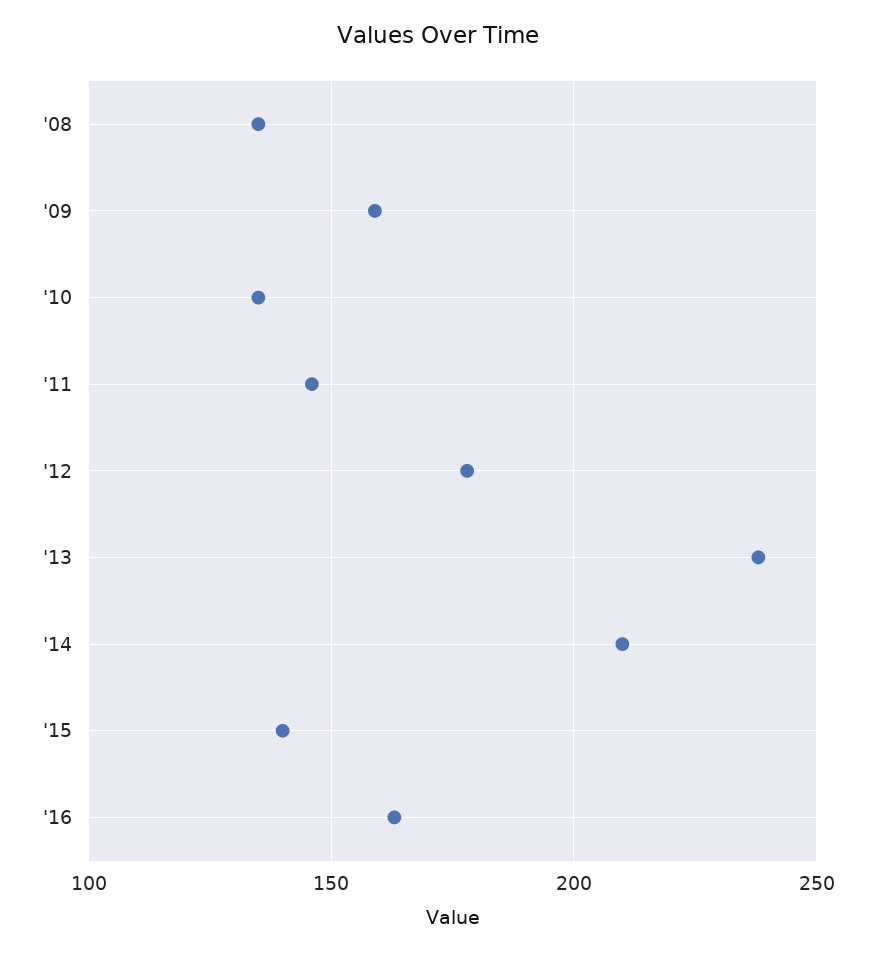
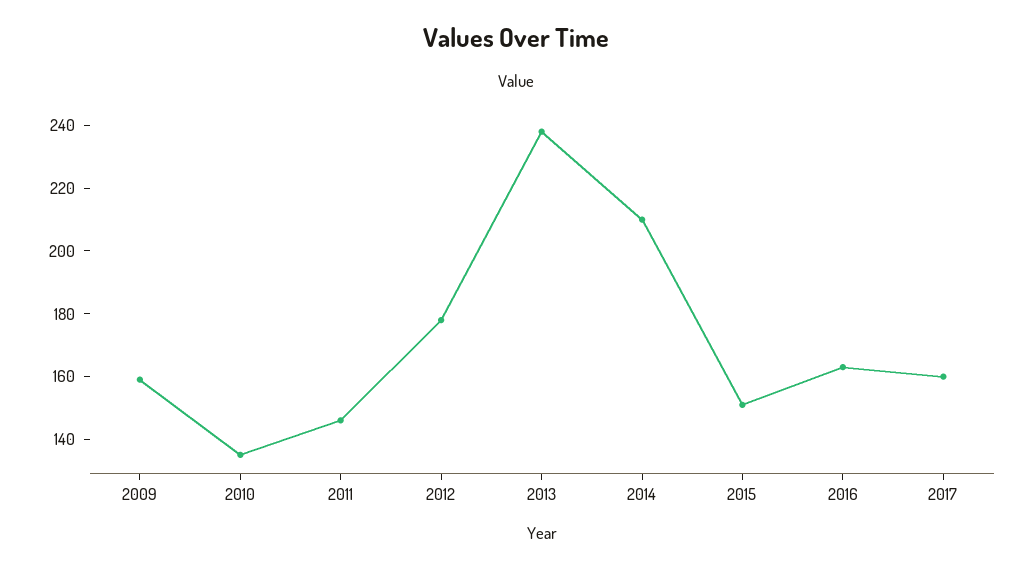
'08: 135 -> none
'15: 140 -> 150
2017: none -> 160

